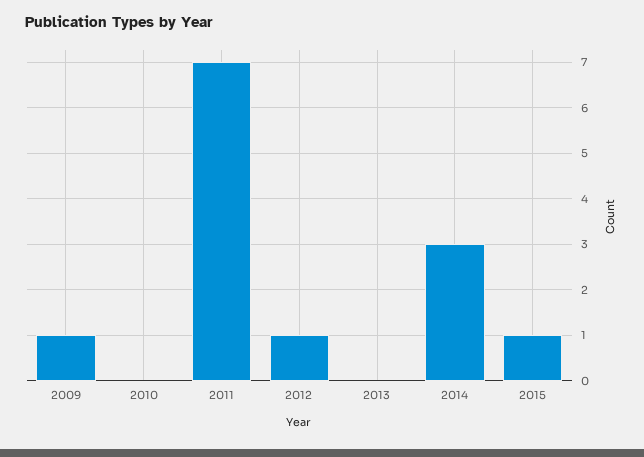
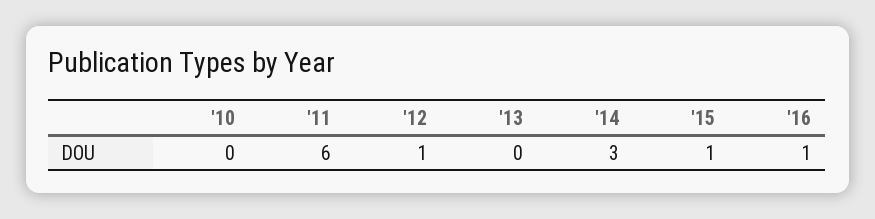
2009: 1 -> none
2011: 7 -> 6
'16: none -> 1

